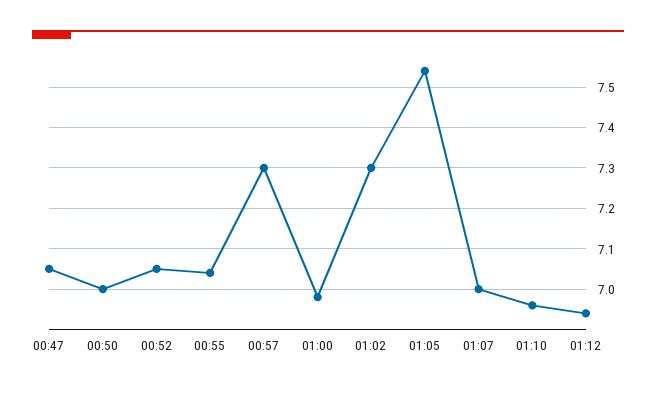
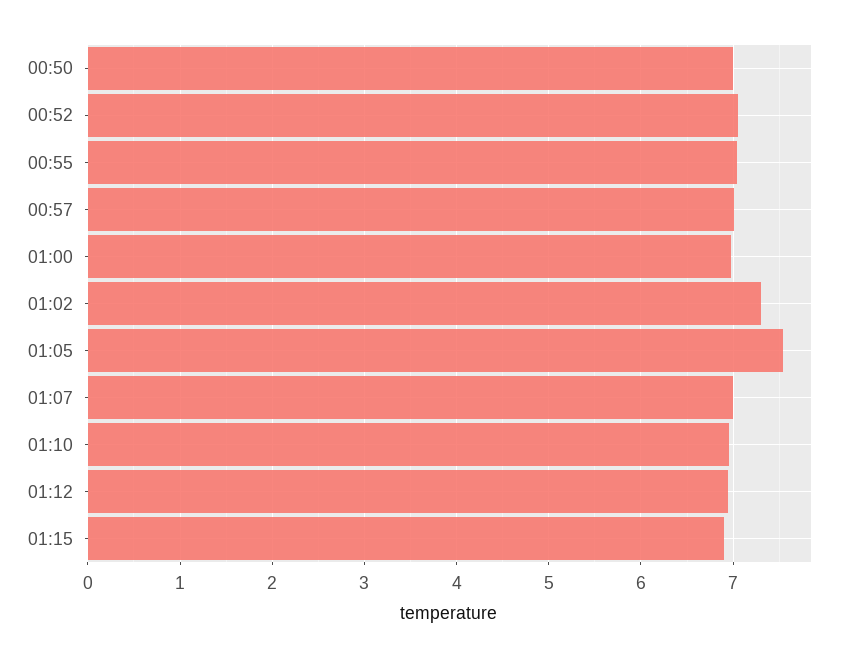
00:47: 7.05 -> none
00:57: 7.3 -> 7
01:15: none -> 6.9

